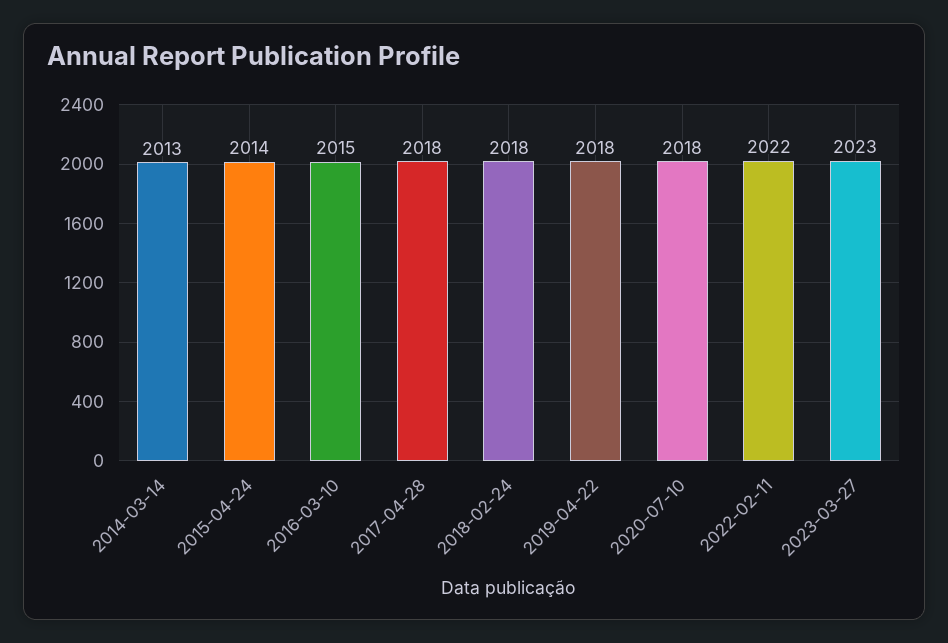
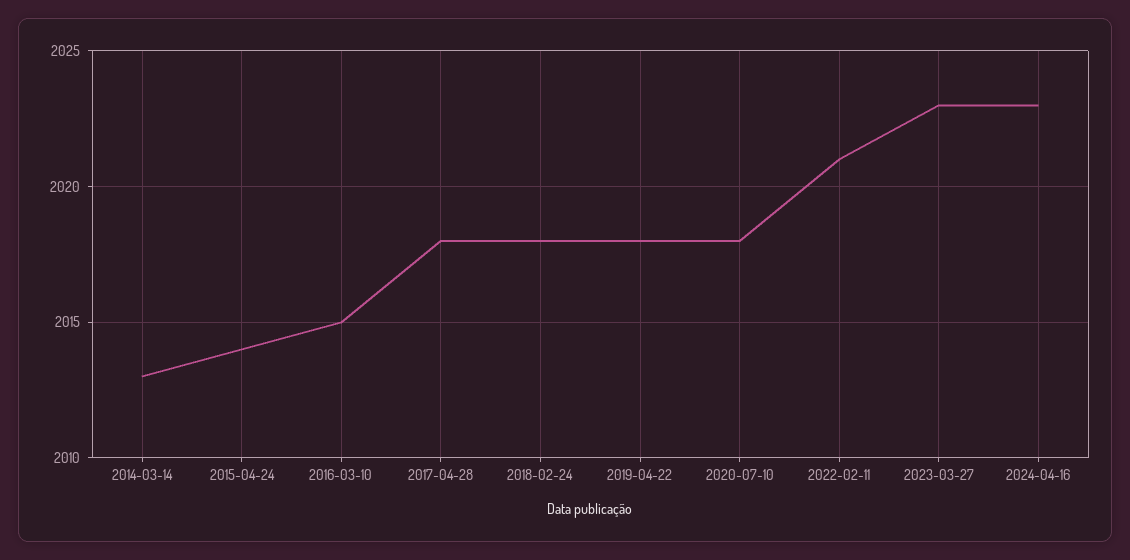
2022-02-11: 2022 -> 2021
2024-04-16: none -> 2023

